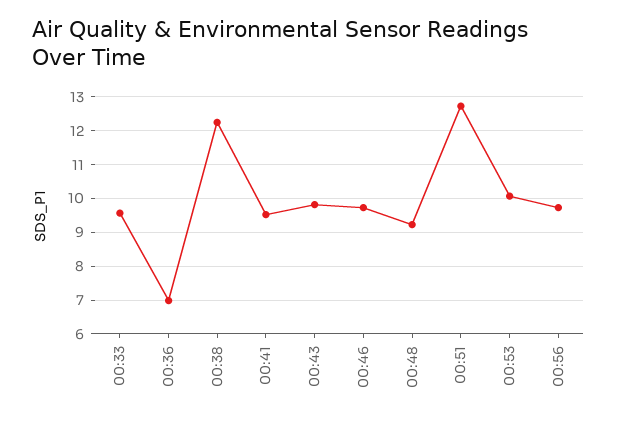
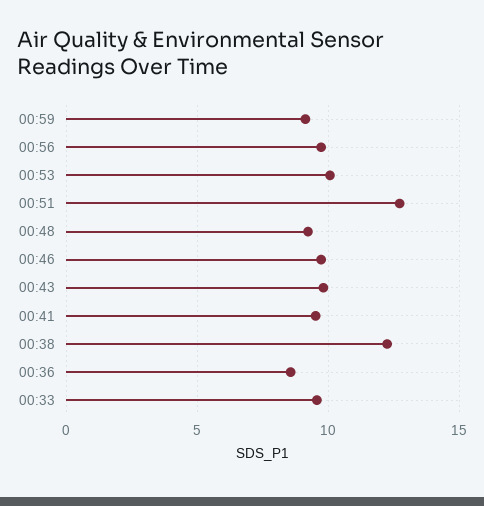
00:36: 7 -> 8.5
00:59: none -> 9

